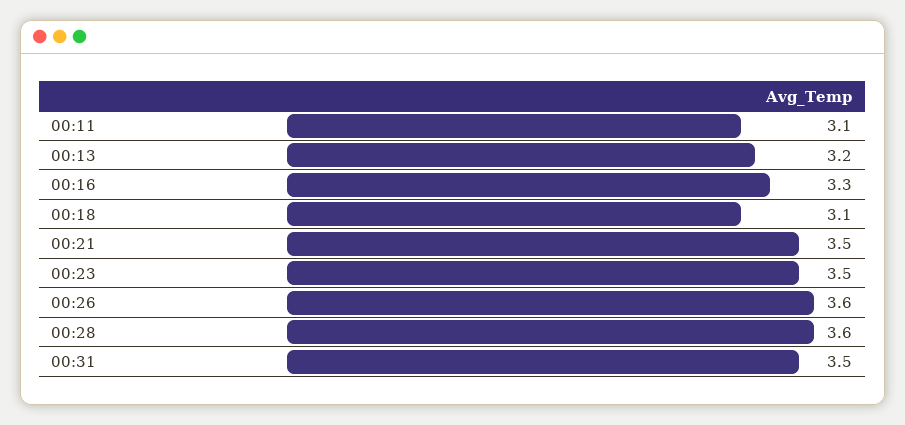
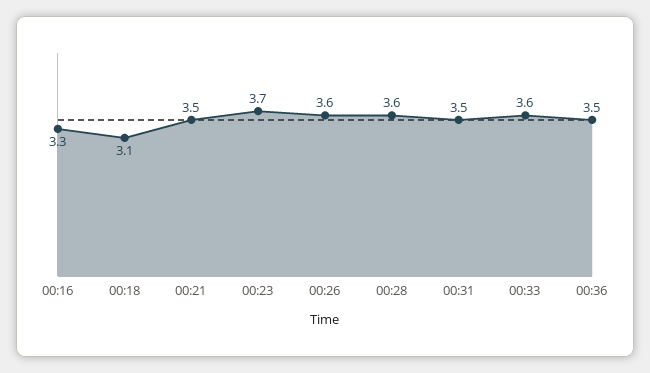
00:11: 3.1 -> none
00:13: 3.2 -> none
00:23: 3.5 -> 3.7
00:33: none -> 3.6
00:36: none -> 3.5

